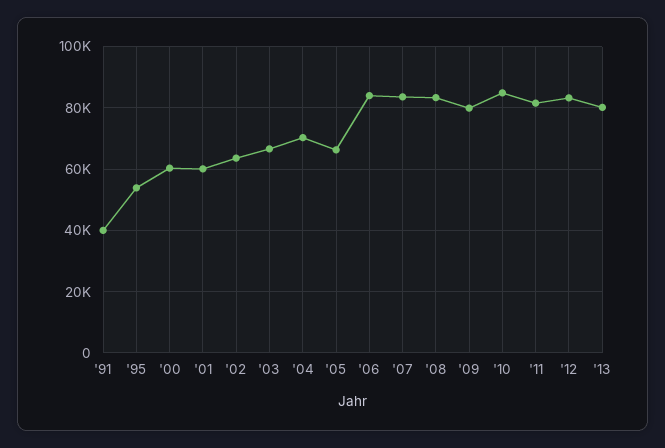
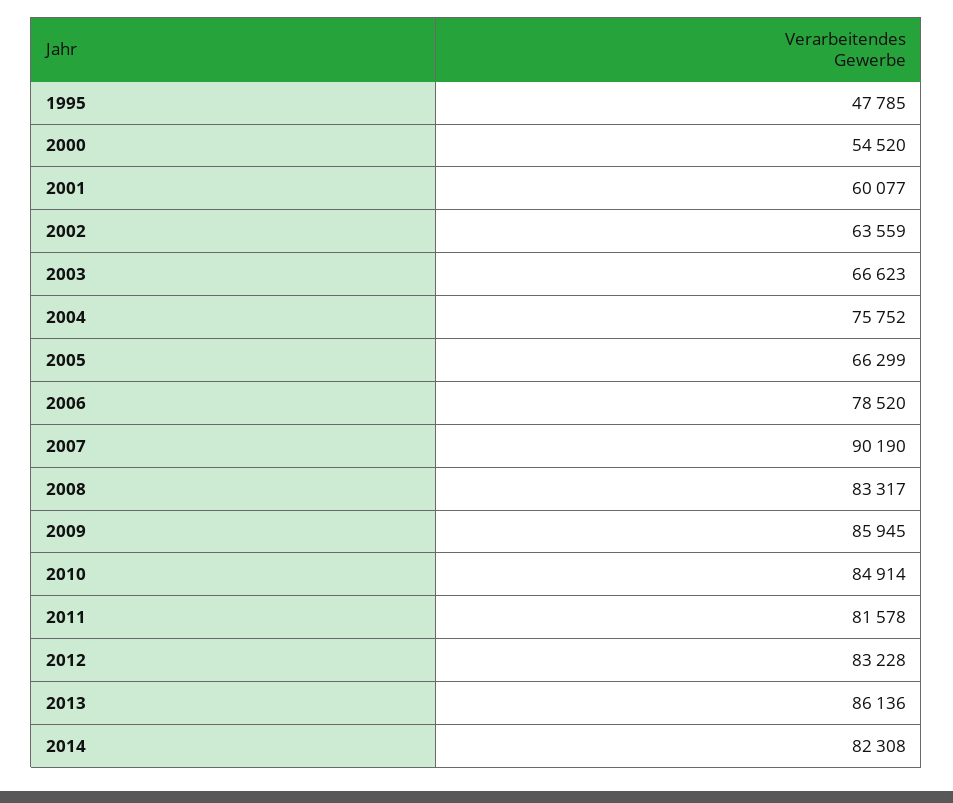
'91: 40000 -> none
'95: 54000 -> 47785
'00: 60000 -> 54520
'04: 70000 -> 75752
'06: 84000 -> 78520
'07: 84000 -> 90190
'09: 80000 -> 85945
'13: 80000 -> 86136
2014: none -> 82308

